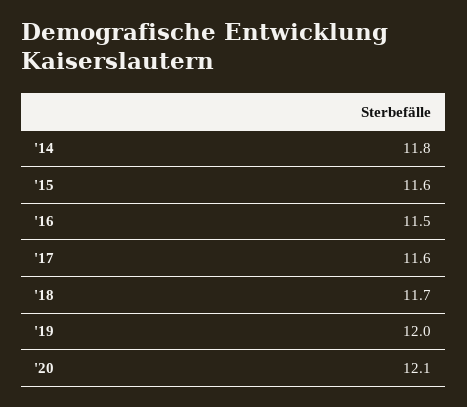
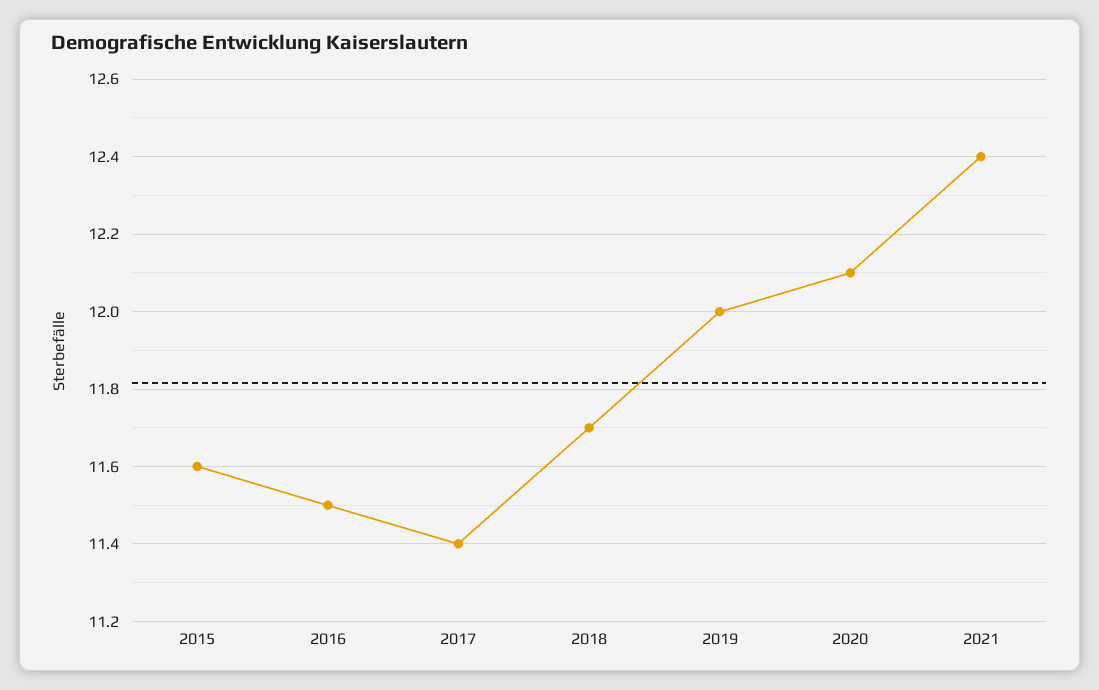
'14: 11.8 -> none
'17: 11.6 -> 11.4
2021: none -> 12.4

